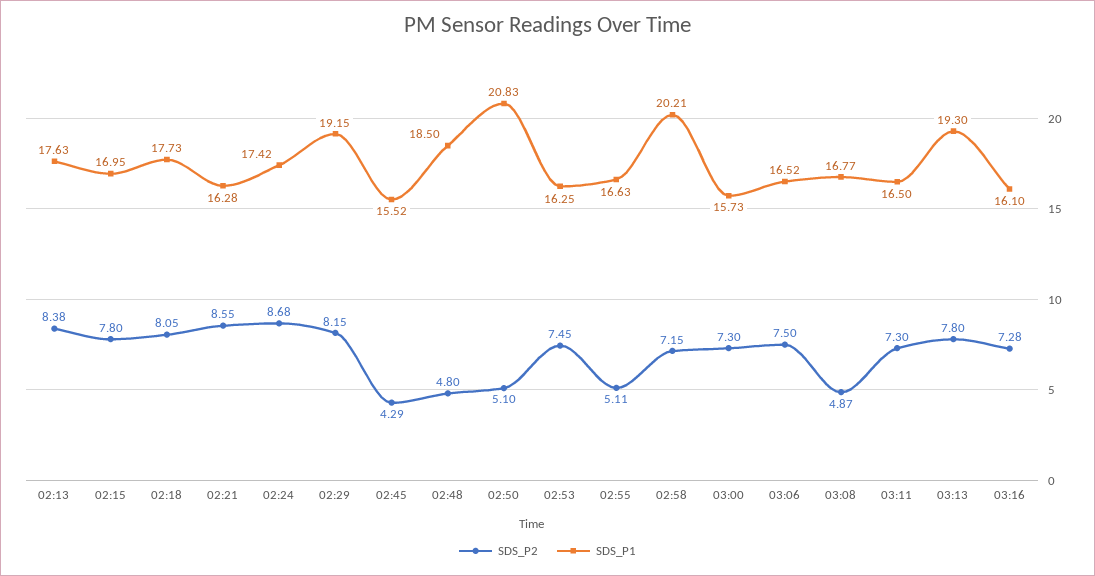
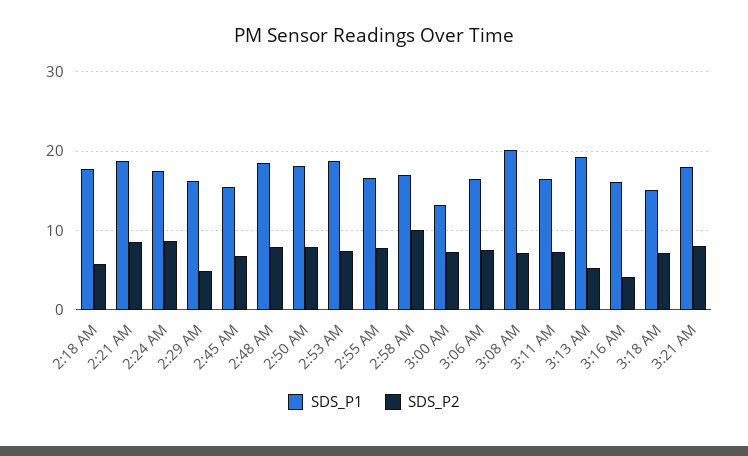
SDS_P2, 02:13: 8.38 -> none
SDS_P1, 02:13: 17.63 -> none
SDS_P2, 02:15: 7.8 -> none
SDS_P1, 02:15: 16.95 -> none
SDS_P2, 02:18: 8.05 -> 6
SDS_P1, 02:21: 16.28 -> 19
SDS_P2, 02:29: 8.15 -> 5
SDS_P1, 02:29: 19.15 -> 16
SDS_P2, 02:45: 4.29 -> 7
SDS_P2, 02:48: 4.8 -> 8
SDS_P2, 02:50: 5.1 -> 8
SDS_P1, 02:50: 20.83 -> 18
SDS_P1, 02:53: 16.25 -> 19
SDS_P2, 02:55: 5.11 -> 8
SDS_P2, 02:58: 7.15 -> 10
SDS_P1, 02:58: 20.21 -> 17
SDS_P1, 03:00: 15.73 -> 13
SDS_P2, 03:08: 4.87 -> 7
SDS_P1, 03:08: 16.77 -> 20
SDS_P2, 03:13: 7.8 -> 5
SDS_P2, 03:16: 7.28 -> 4
SDS_P1, 3:18 AM: none -> 15
SDS_P2, 3:18 AM: none -> 7
SDS_P1, 3:21 AM: none -> 18
SDS_P2, 3:21 AM: none -> 8

